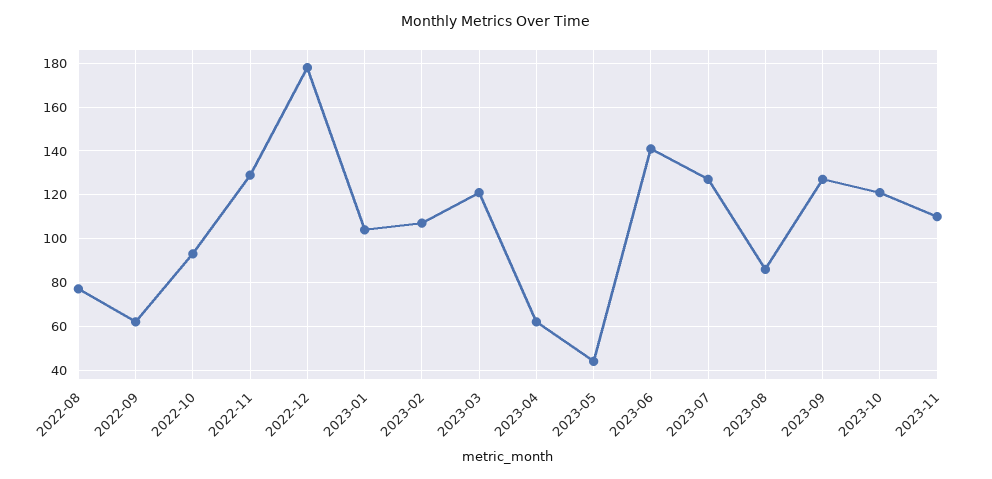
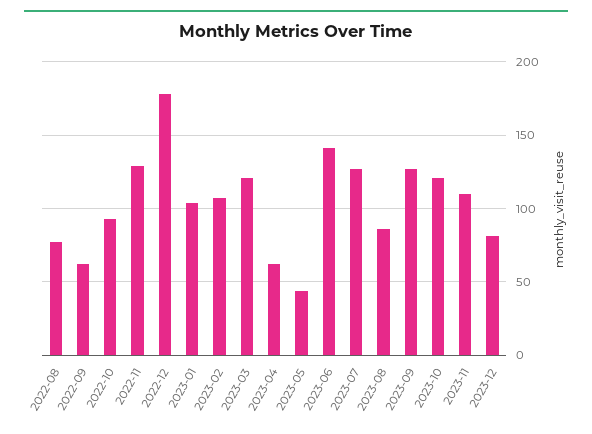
2023-12: none -> 80

